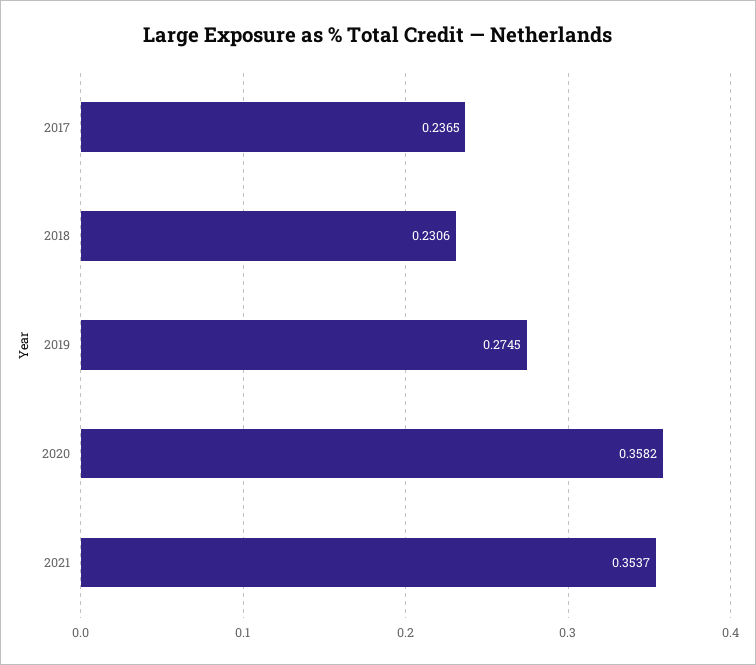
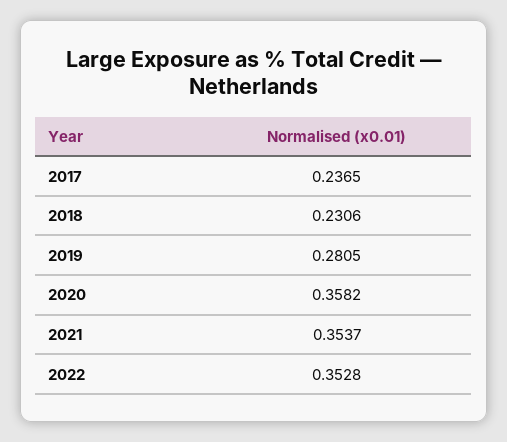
2019: 0.2745 -> 0.2805
2022: none -> 0.3528

